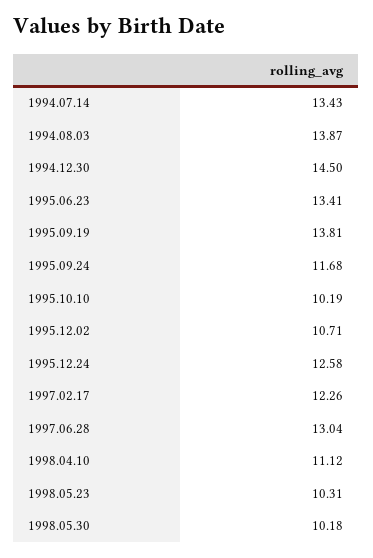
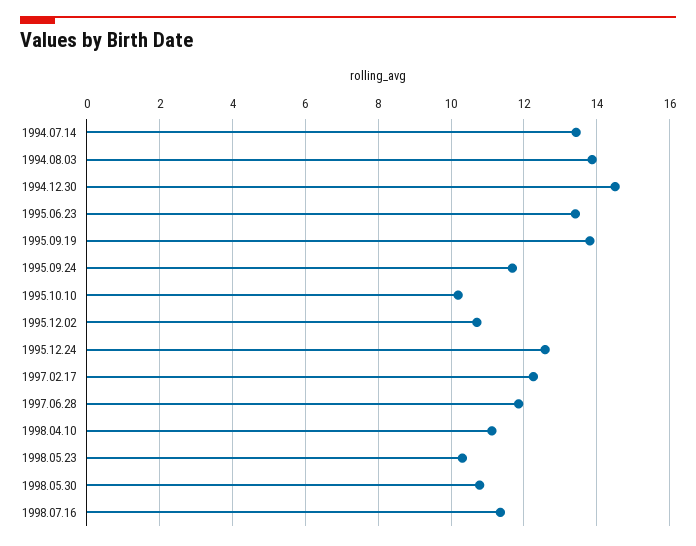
1997.06.28: 13.04 -> 11.8
1998.05.30: 10.18 -> 10.8
1998.07.16: none -> 11.4

